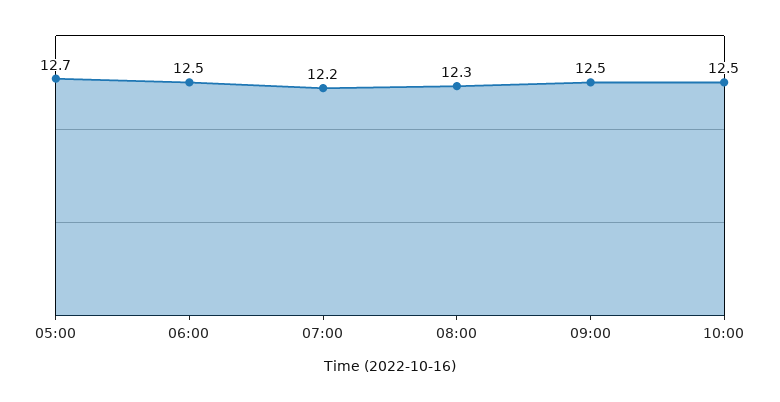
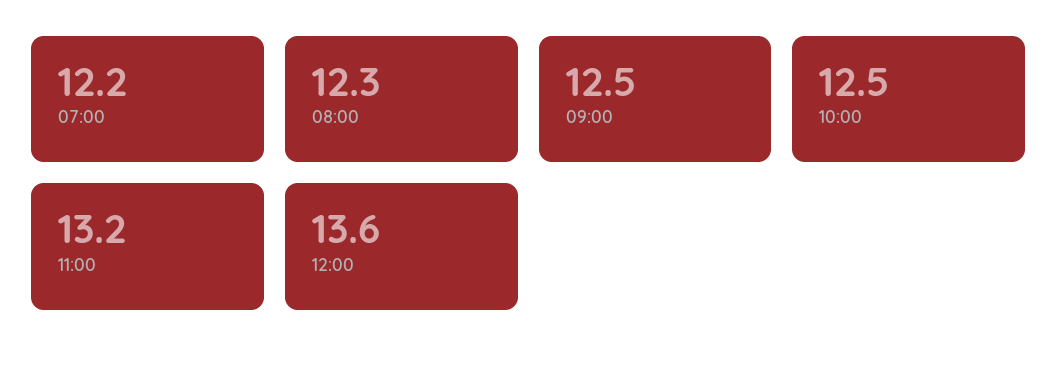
05:00: 12.7 -> none
06:00: 12.5 -> none
11:00: none -> 13.2
12:00: none -> 13.6

